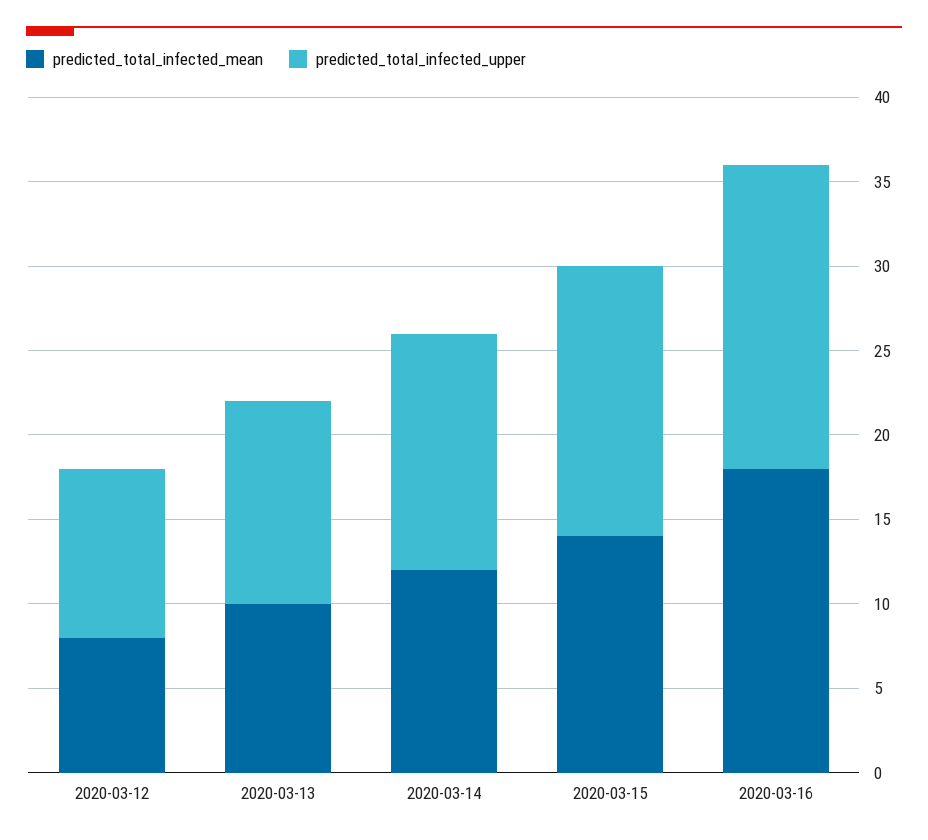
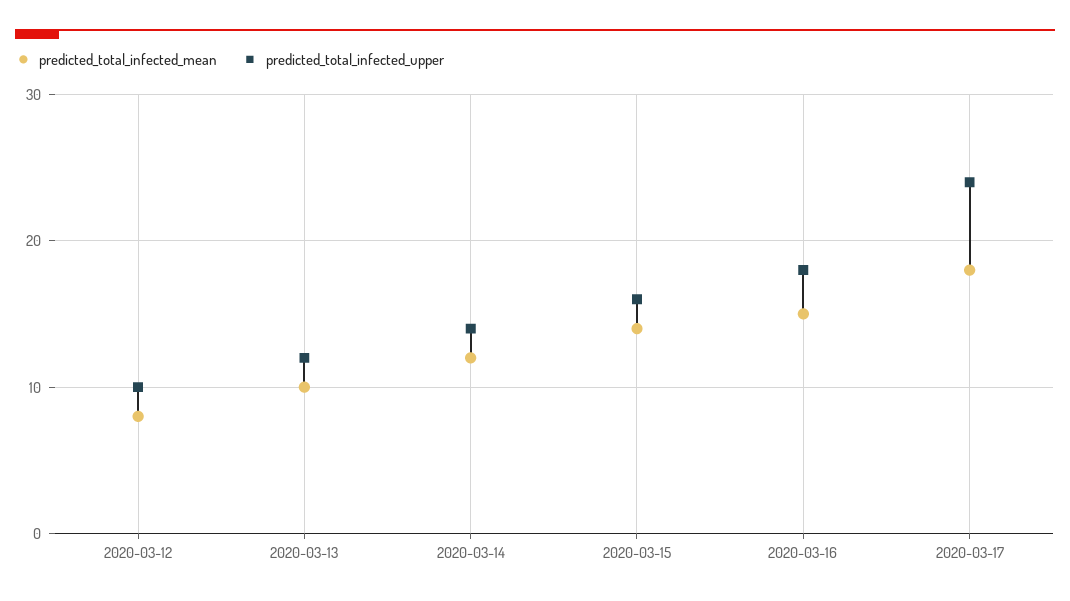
predicted_total_infected_mean, 2020-03-16: 18 -> 15
predicted_total_infected_mean, 2020-03-17: none -> 18
predicted_total_infected_upper, 2020-03-17: none -> 24

